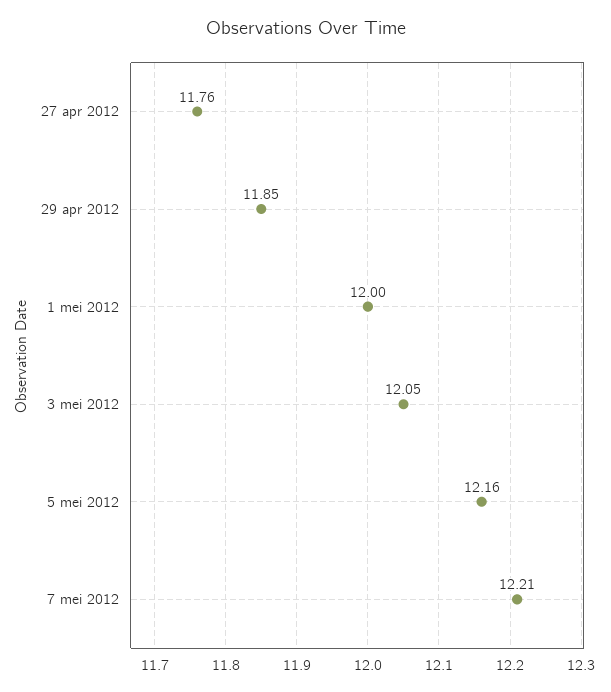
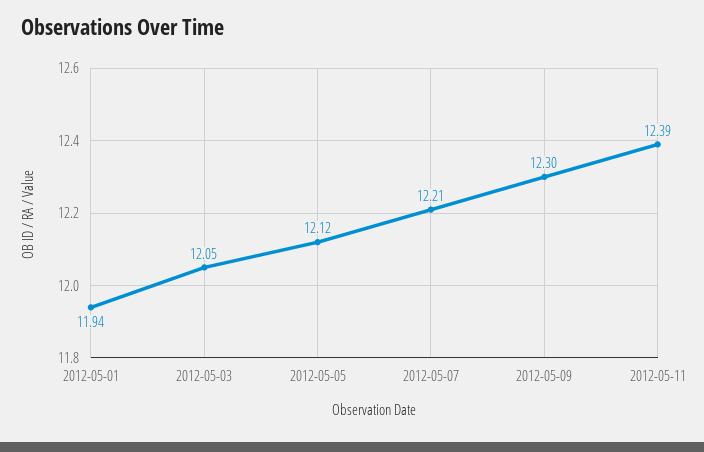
27 apr 2012: 11.76 -> none
29 apr 2012: 11.85 -> none
1 mei 2012: 12 -> 11.94
5 mei 2012: 12.16 -> 12.12
2012-05-09: none -> 12.3
2012-05-11: none -> 12.39

